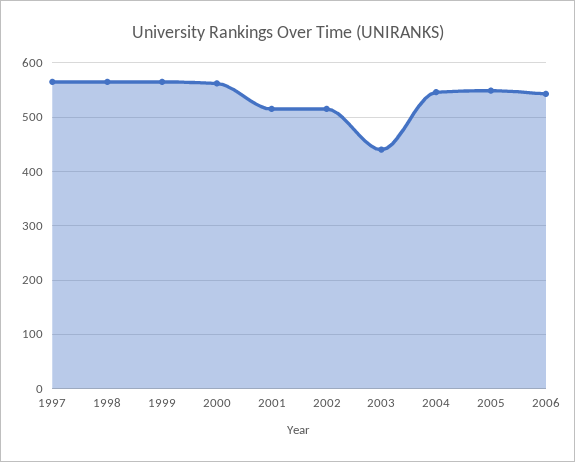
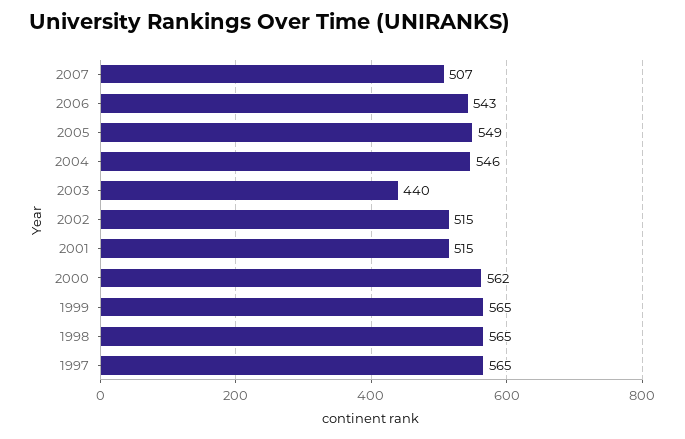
2007: none -> 507

